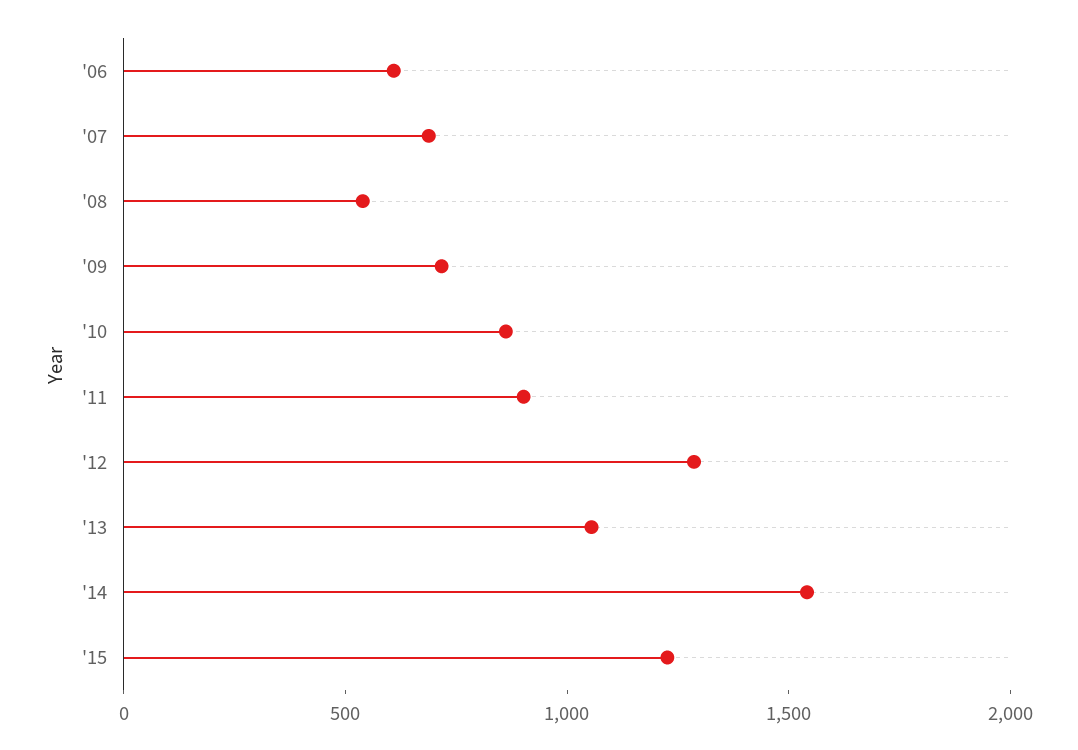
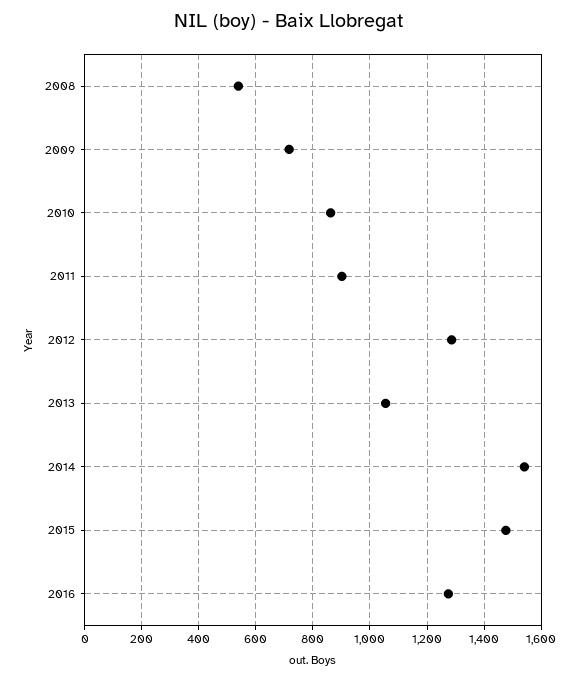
'06: 600 -> none
'07: 700 -> none
'15: 1200 -> 1475
2016: none -> 1275

